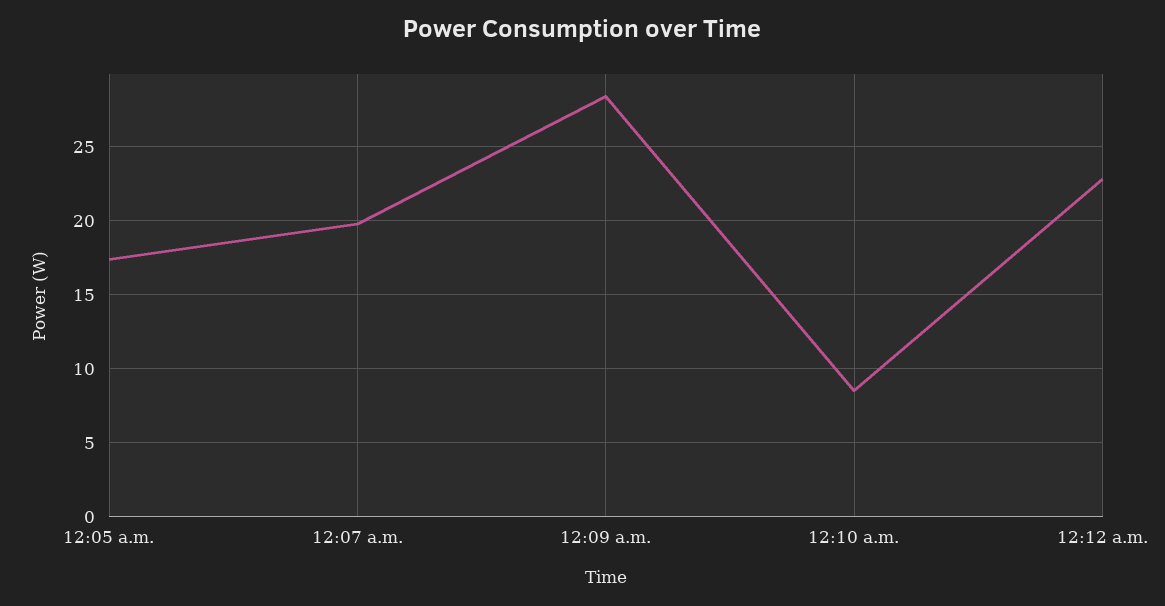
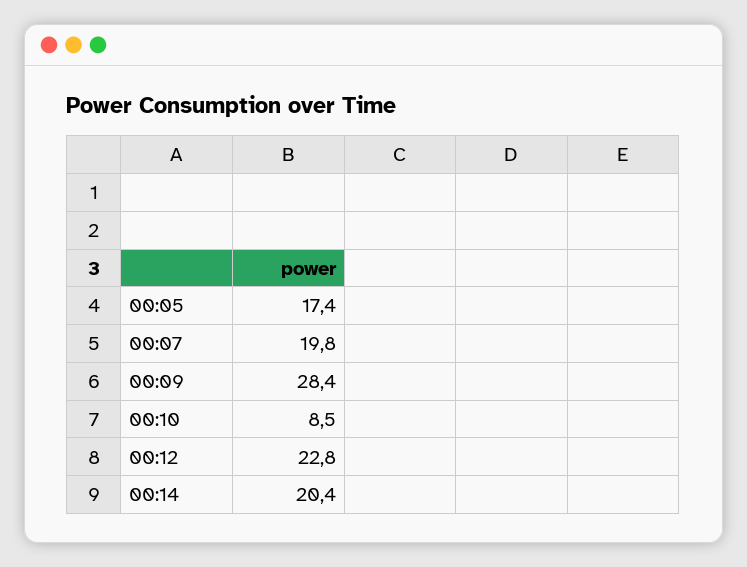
00:14: none -> 20.4

